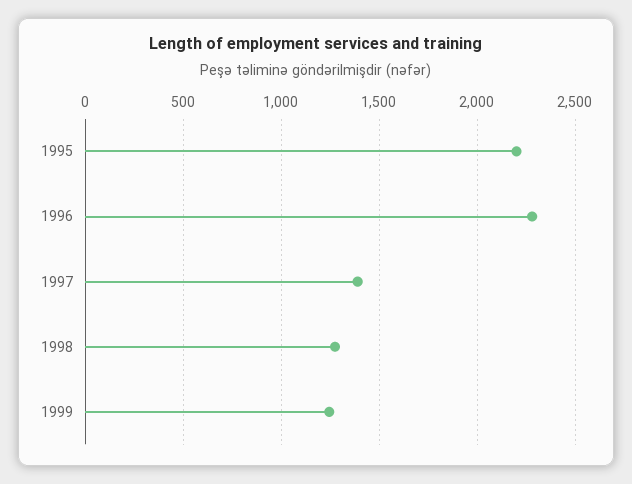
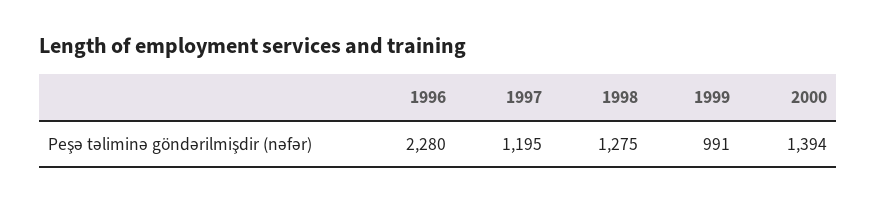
1995: 2200 -> none
1997: 1400 -> 1195
1999: 1250 -> 991
2000: none -> 1394

